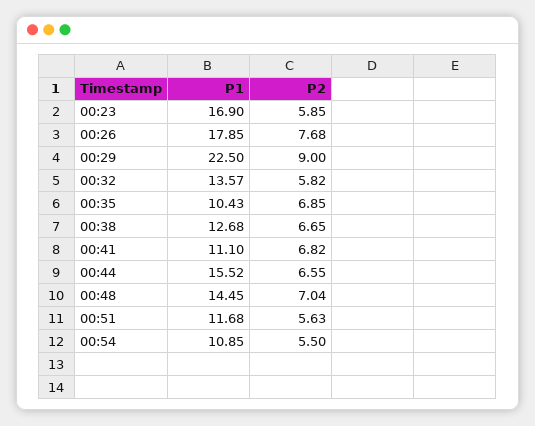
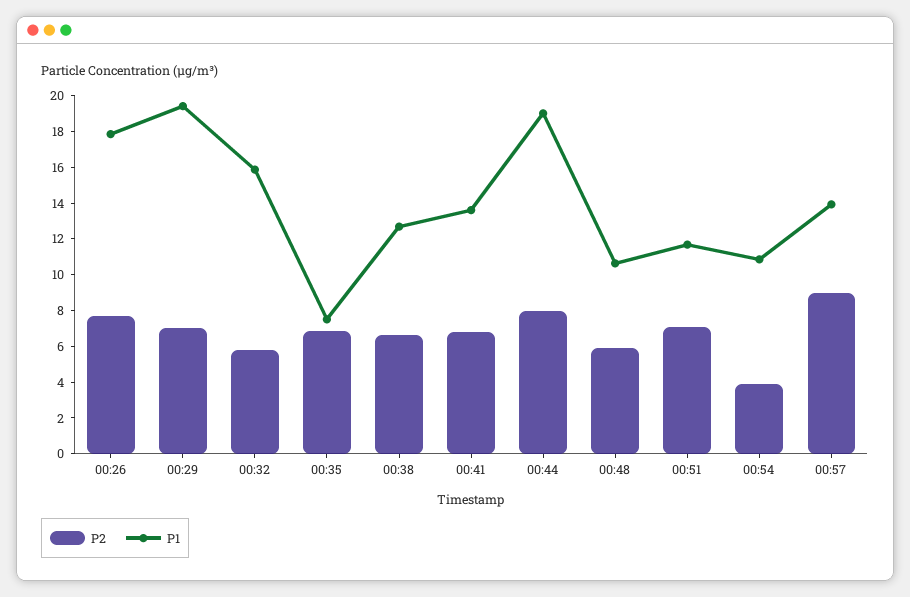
P1, 00:23: 16.9 -> none
P2, 00:23: 5.85 -> none
P1, 00:29: 22.5 -> 19.5
P2, 00:29: 9 -> 7
P1, 00:32: 13.57 -> 16
P1, 00:35: 10.43 -> 7.5
P1, 00:41: 11.1 -> 13.5
P1, 00:44: 15.52 -> 19
P2, 00:44: 6.55 -> 8
P1, 00:48: 14.45 -> 10.5
P2, 00:48: 7.04 -> 6
P2, 00:51: 5.63 -> 7
P2, 00:54: 5.5 -> 4
P2, 00:57: none -> 9
P1, 00:57: none -> 14

